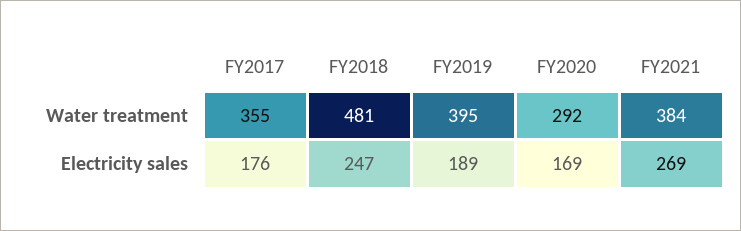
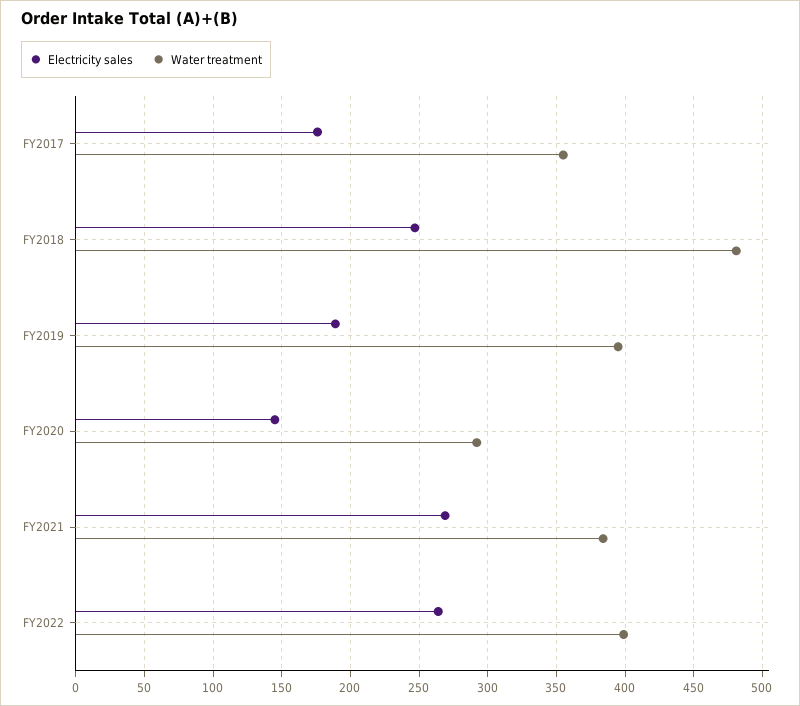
Electricity sales, FY2020: 169 -> 145
Electricity sales, FY2022: none -> 265
Water treatment, FY2022: none -> 400

